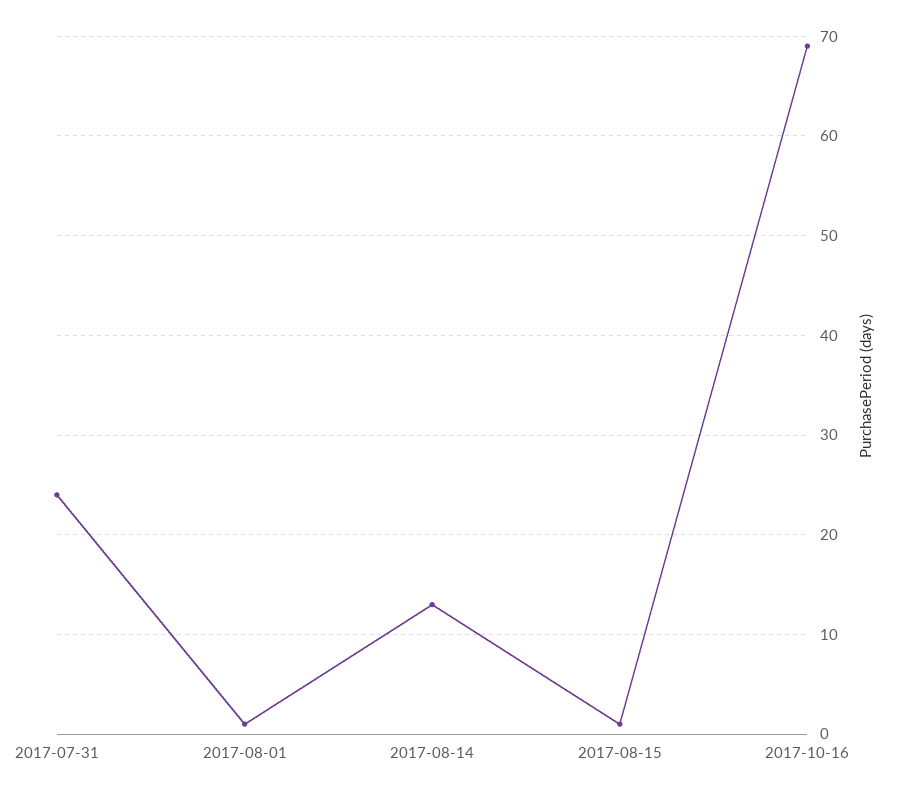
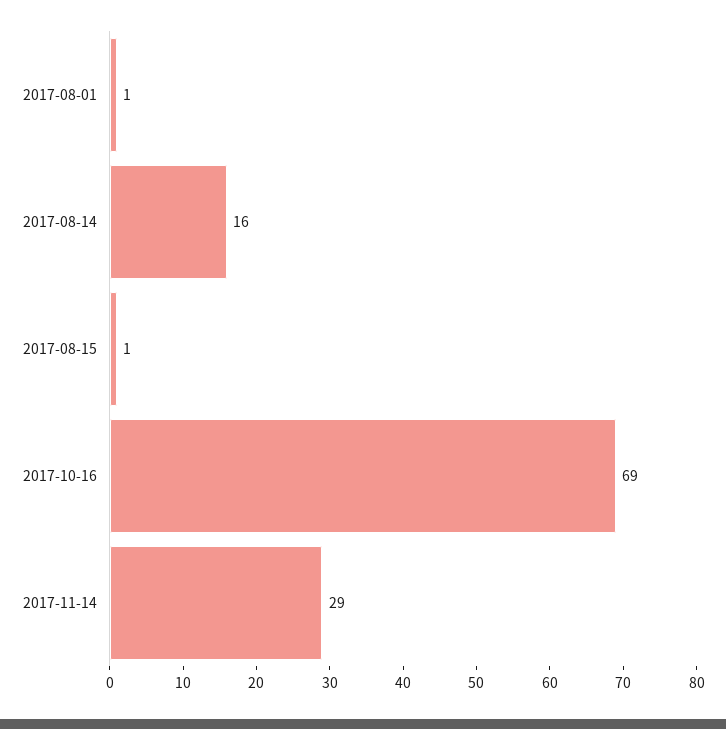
2017-07-31: 24 -> none
2017-08-14: 13 -> 16
2017-11-14: none -> 29

